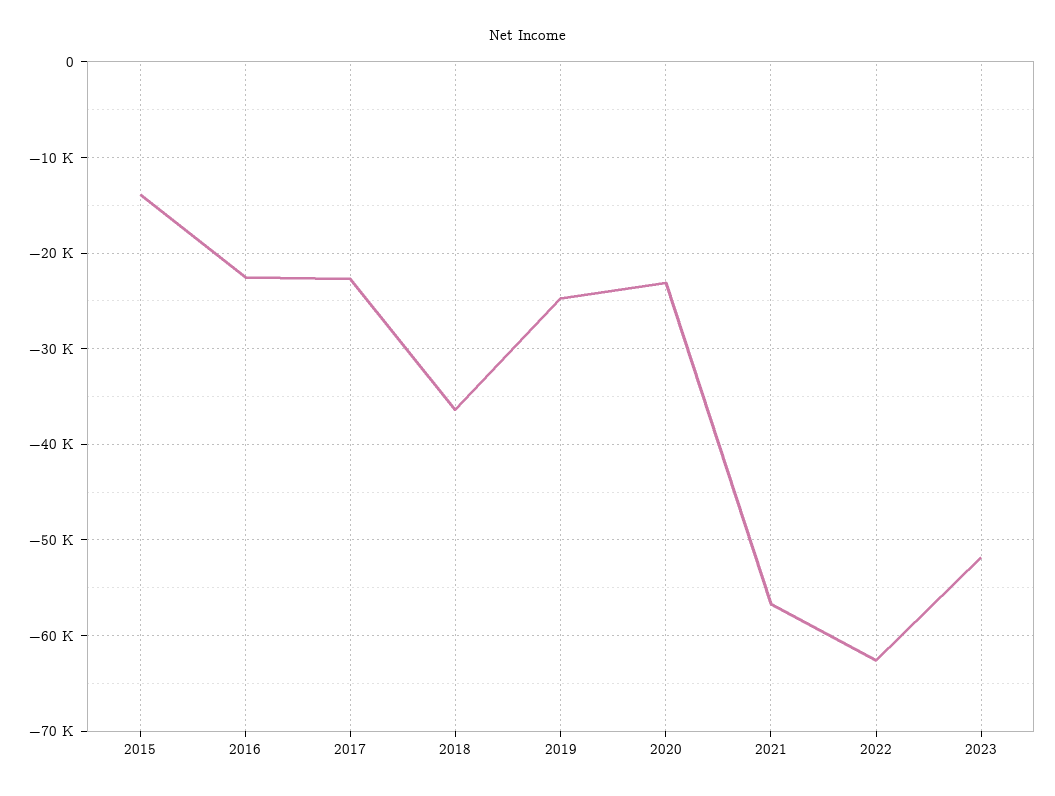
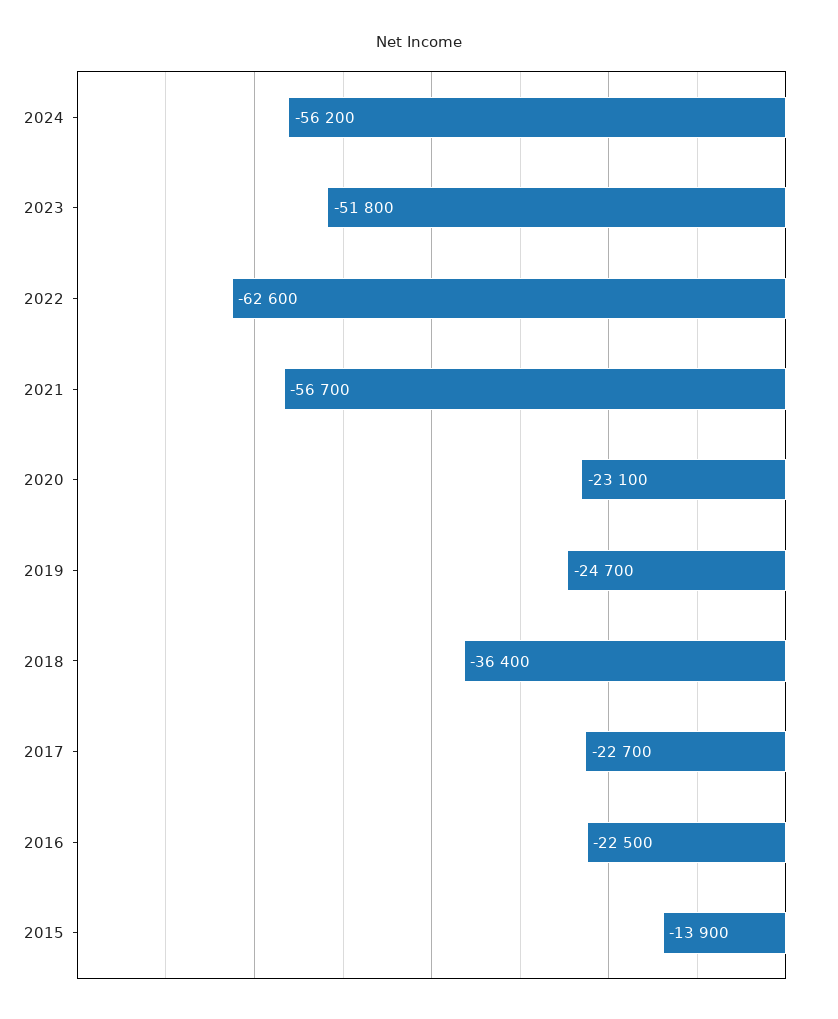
2024: none -> -56200

